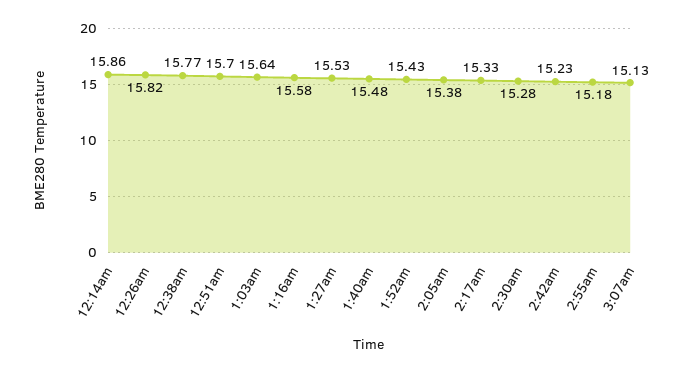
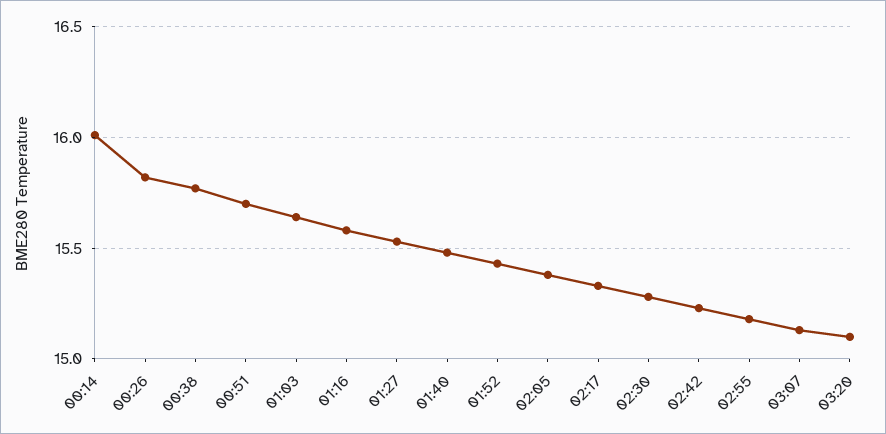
12:14am: 15.86 -> 16
03:20: none -> 15.1

